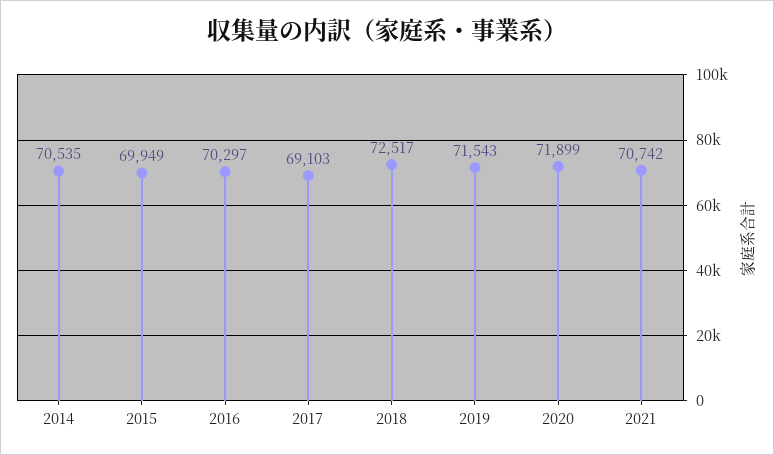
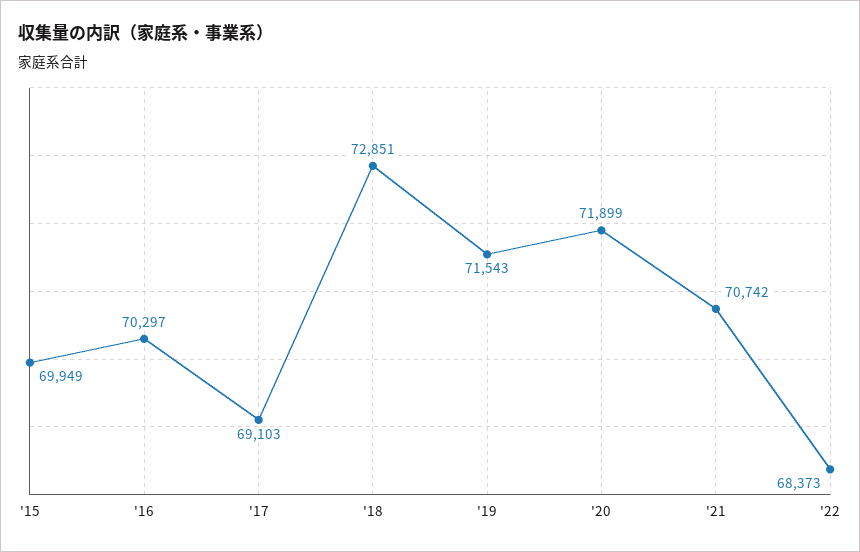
2014: 70535 -> none
2018: 72517 -> 72851
'22: none -> 68373

